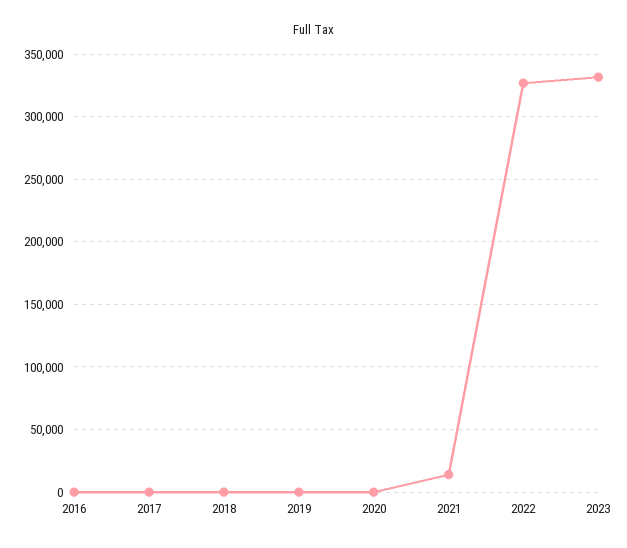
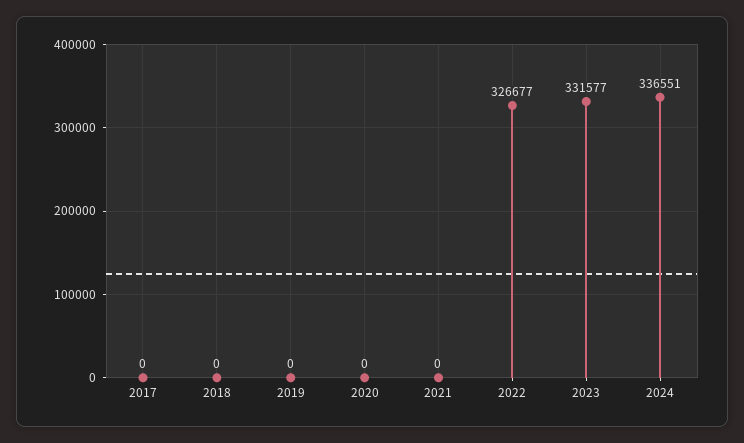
2016: 0 -> none
2021: 15000 -> 0
2024: none -> 336551

